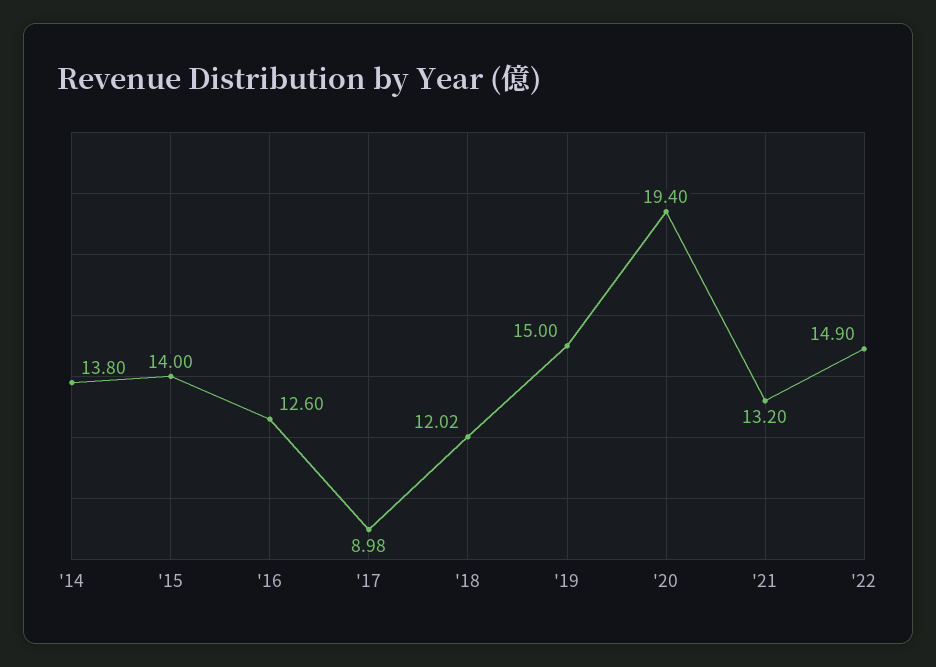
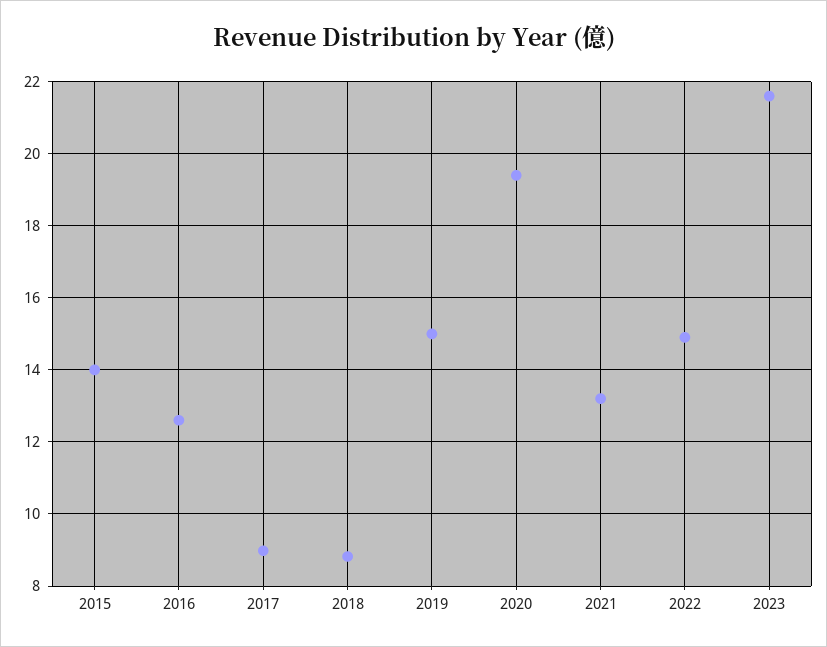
'14: 13.8 -> none
'18: 12.02 -> 8.8
2023: none -> 21.6

